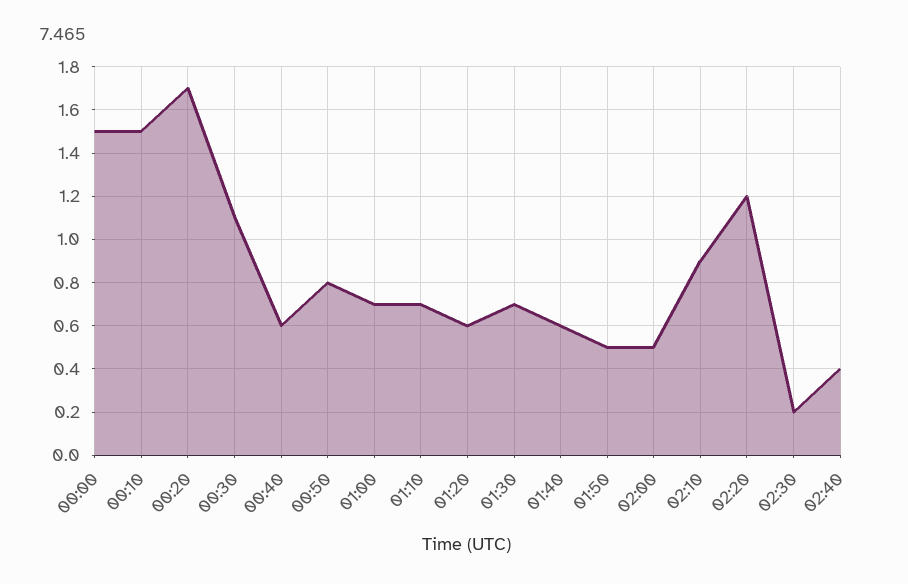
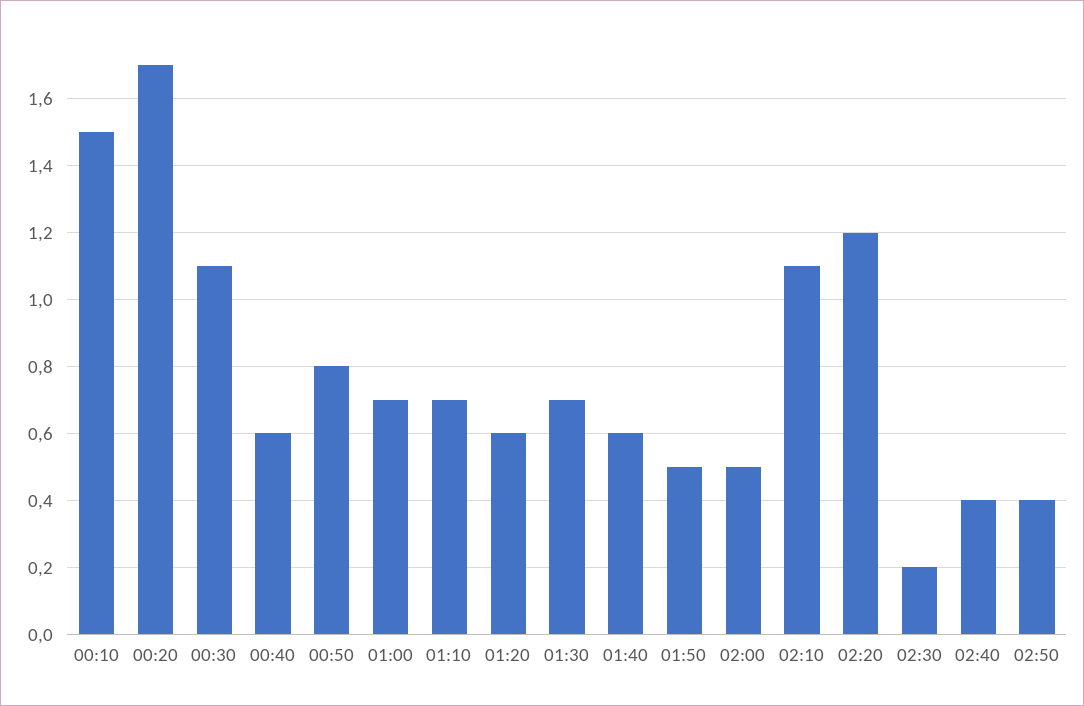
00:00: 1.5 -> none
02:10: 0.9 -> 1.1
02:50: none -> 0.4

